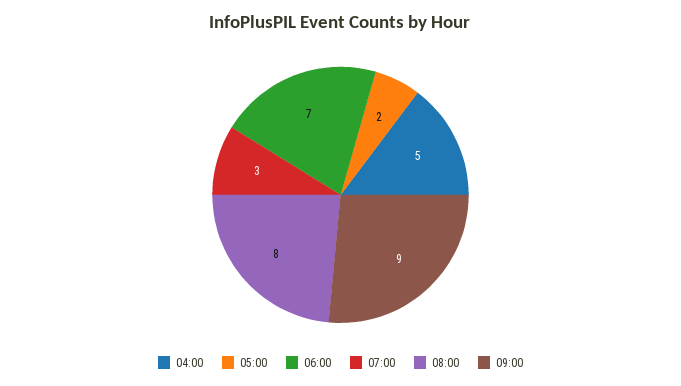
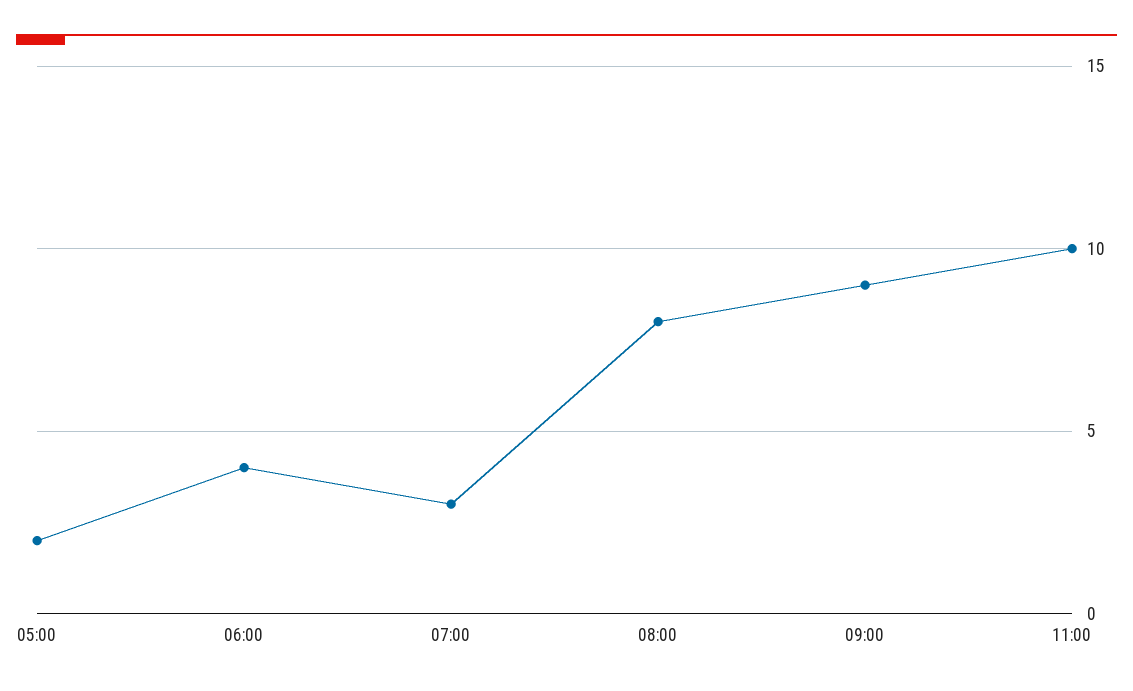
04:00: 5 -> none
06:00: 7 -> 4
11:00: none -> 10

